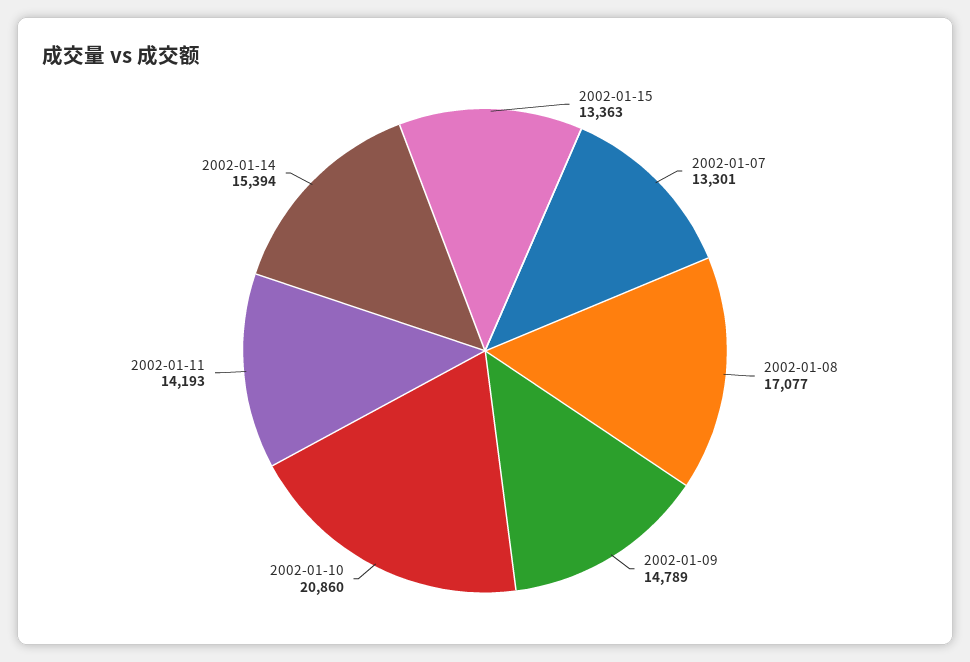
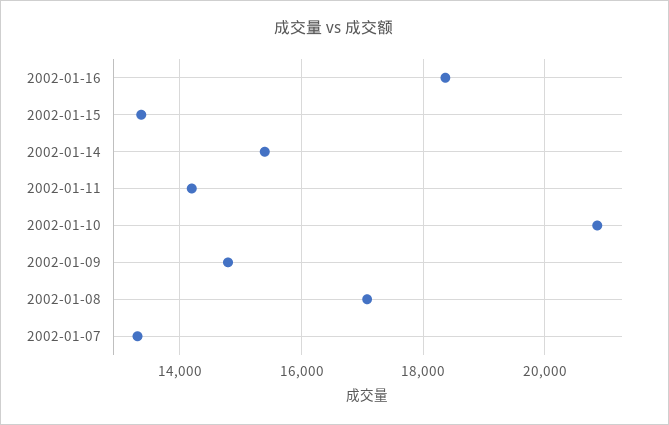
2002-01-16: none -> 18400

